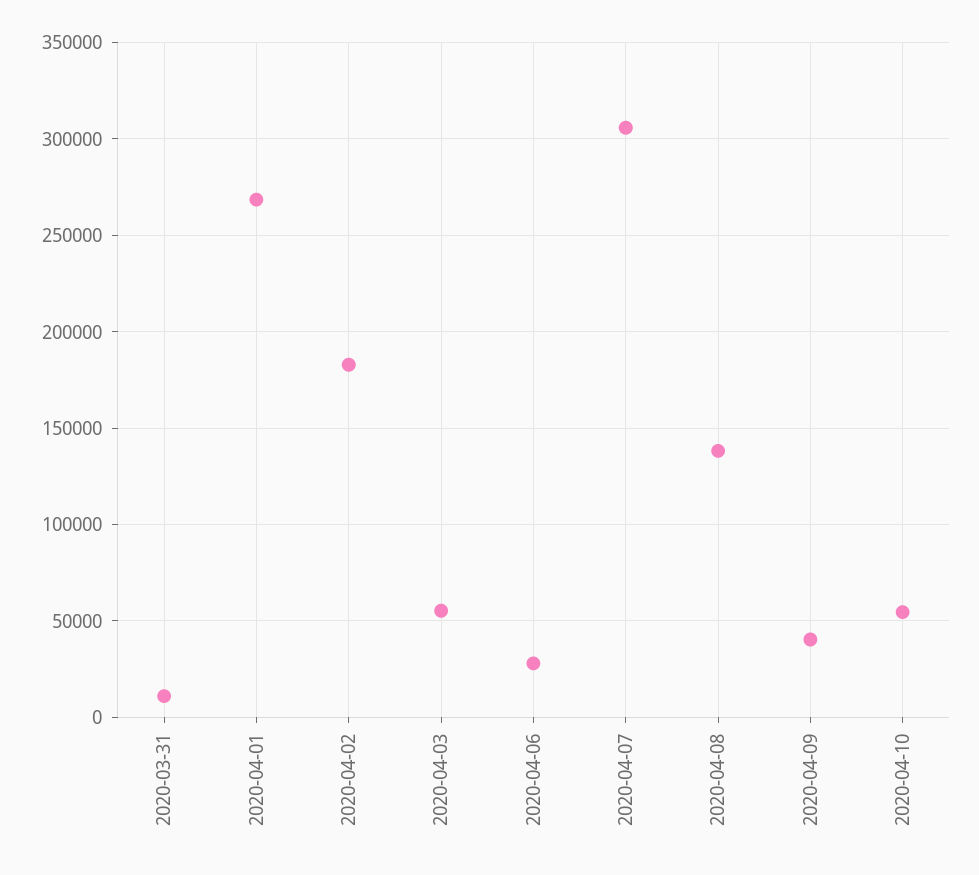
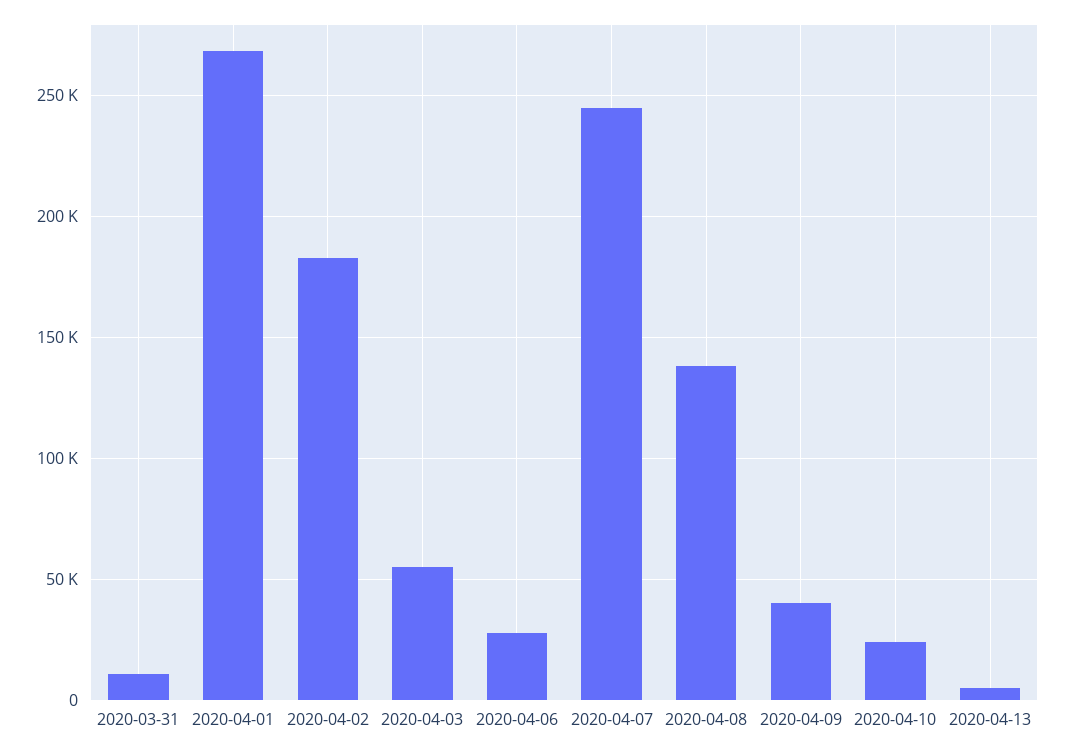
2020-04-07: 305000 -> 245000
2020-04-10: 55000 -> 25000
2020-04-13: none -> 5000

